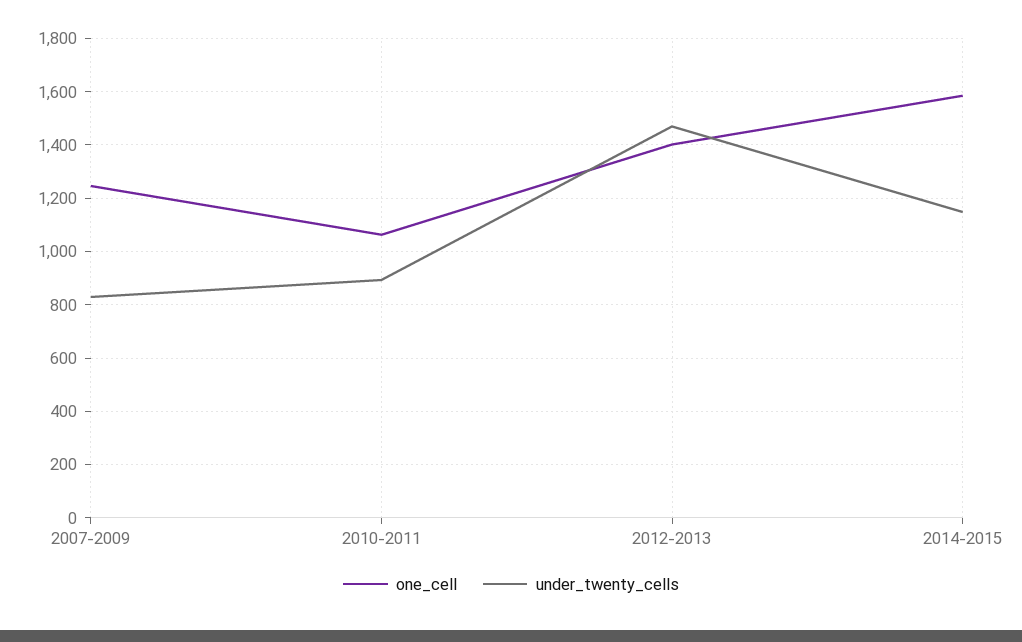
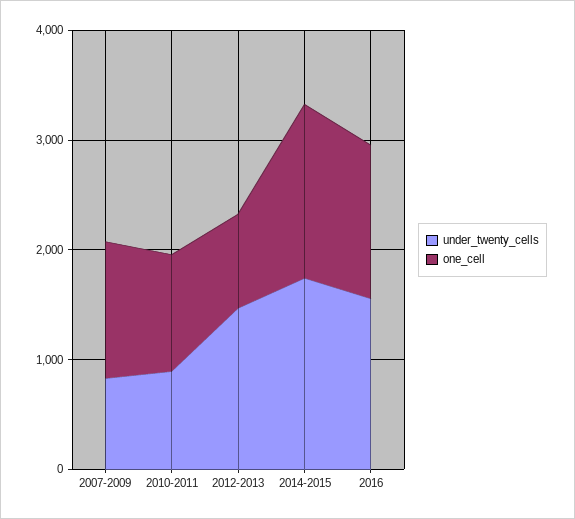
one_cell, 2012-2013: 1400 -> 800
under_twenty_cells, 2014-2015: 1150 -> 1800
under_twenty_cells, 2016: none -> 1600
one_cell, 2016: none -> 1400

